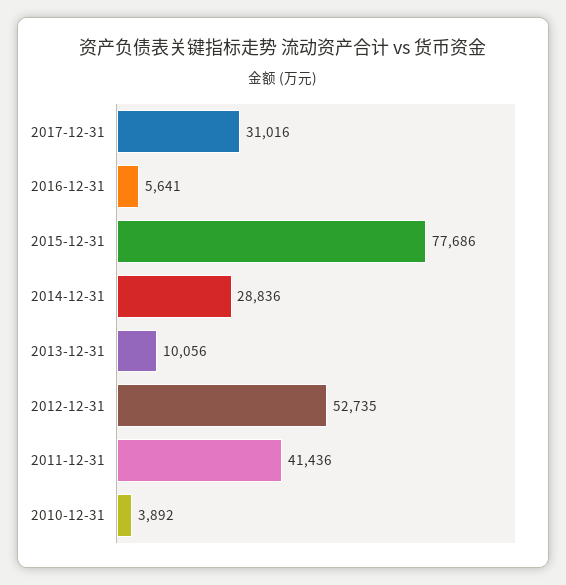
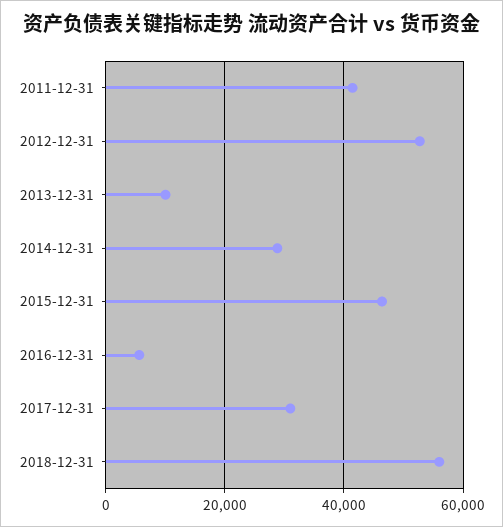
2015-12-31: 77686 -> 46000
2010-12-31: 3892 -> none
2018-12-31: none -> 56000

